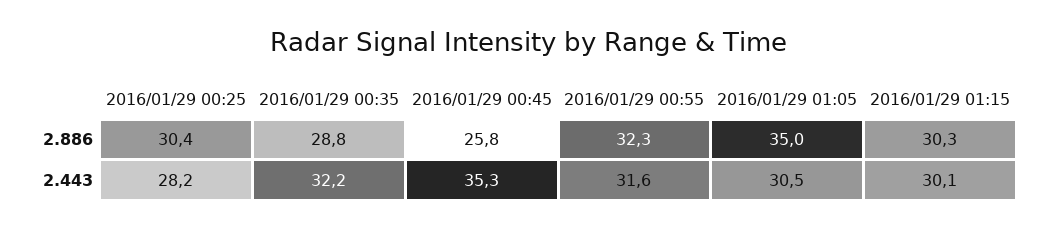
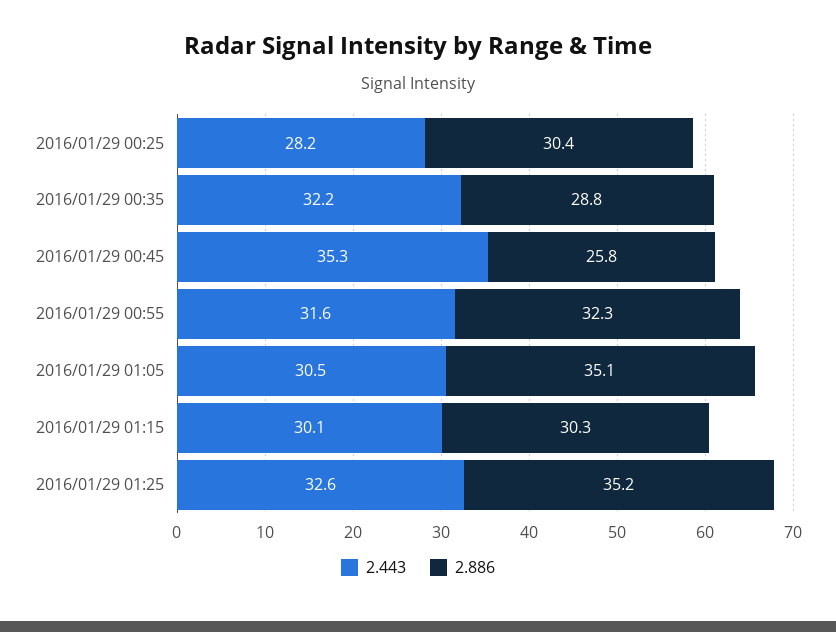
2.886, 2016/01/29 01:05: 35 -> 35.1
2.443, 2016/01/29 01:25: none -> 32.6
2.886, 2016/01/29 01:25: none -> 35.2

